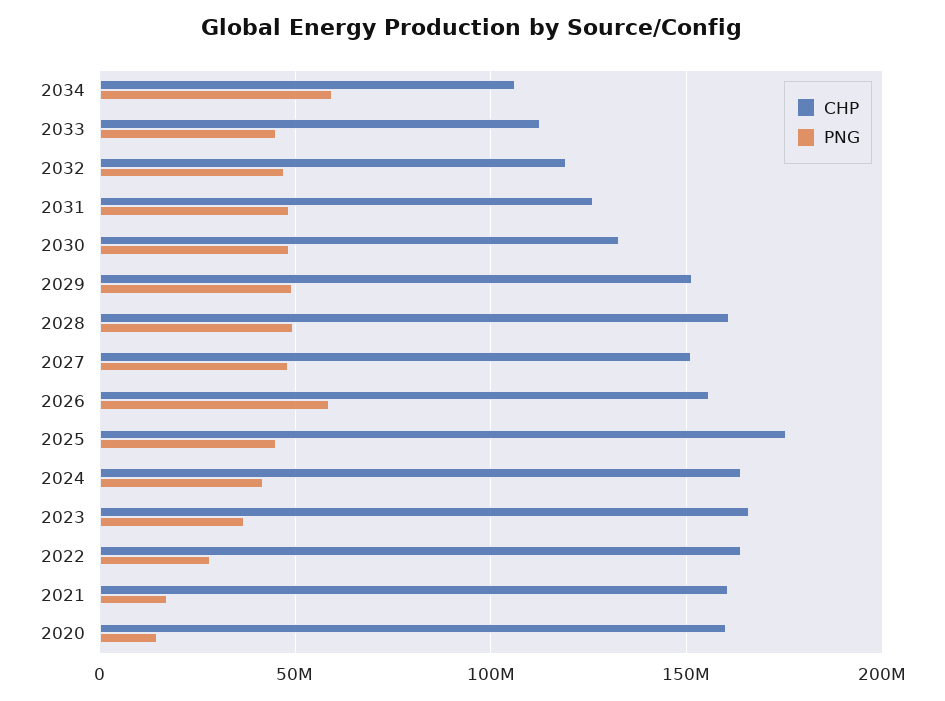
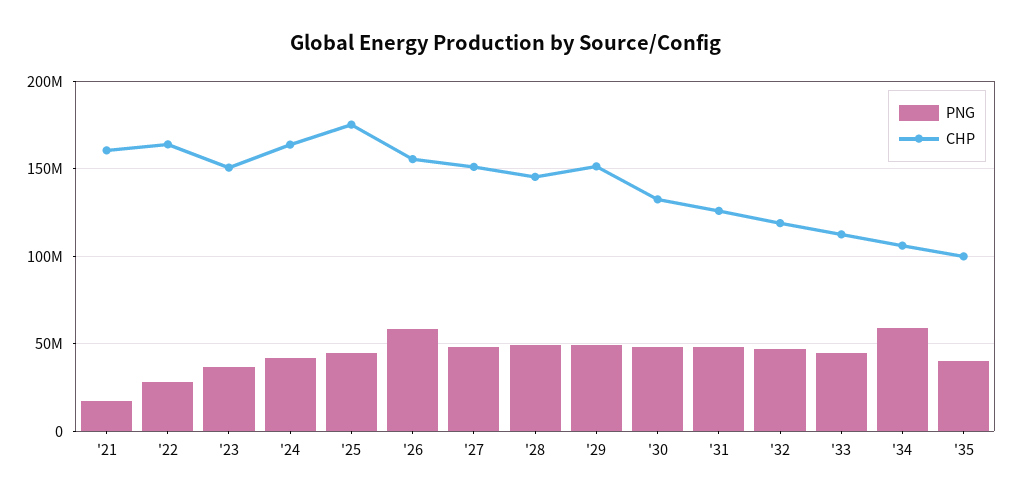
CHP, 2028: 160000000 -> 145000000
CHP, 2023: 165000000 -> 150000000
CHP, 2020: 160000000 -> none
PNG, 2020: 15000000 -> none
PNG, '35: none -> 40000000
CHP, '35: none -> 100000000

